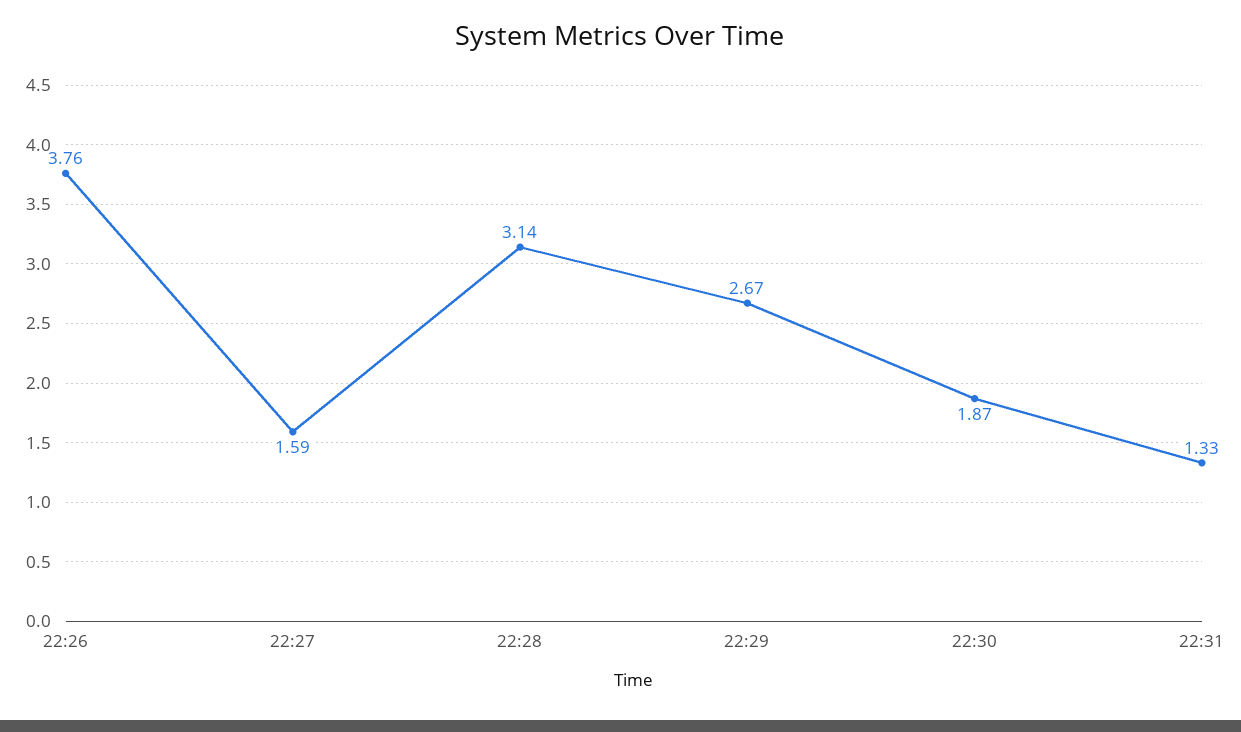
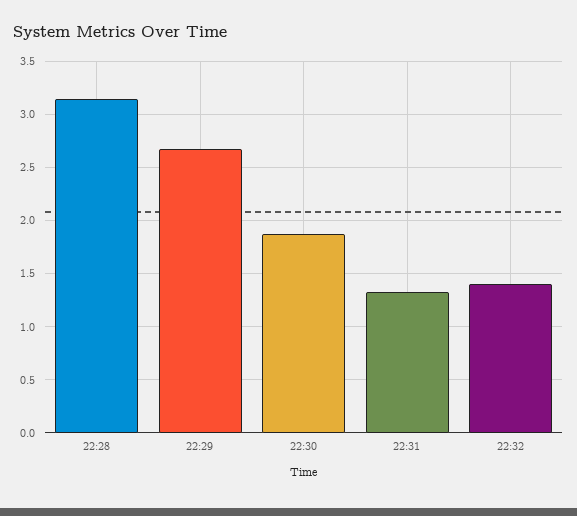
22:26: 3.76 -> none
22:27: 1.59 -> none
22:32: none -> 1.4

